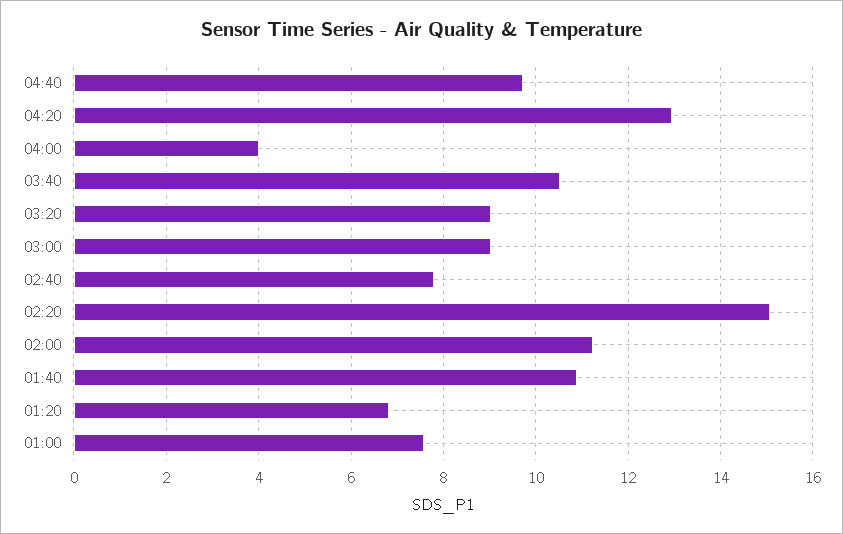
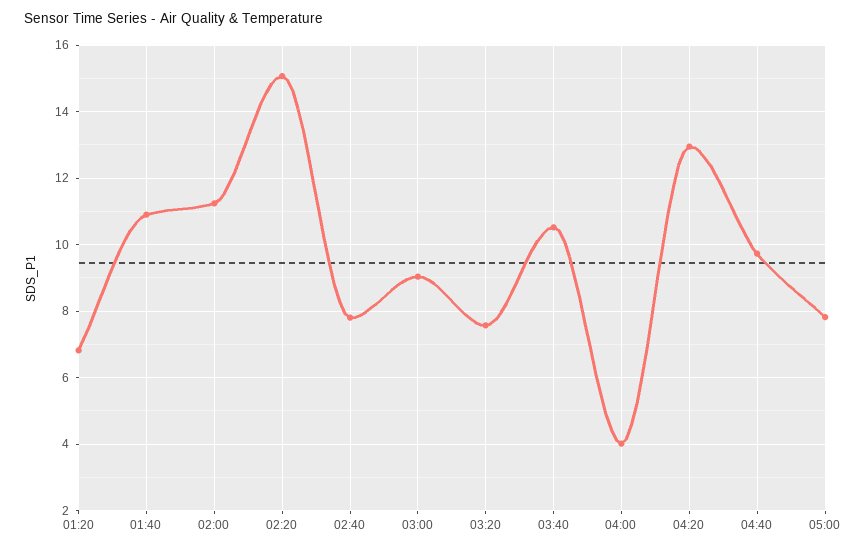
03:20: 9 -> 7.6
01:00: 7.6 -> none
05:00: none -> 7.8

